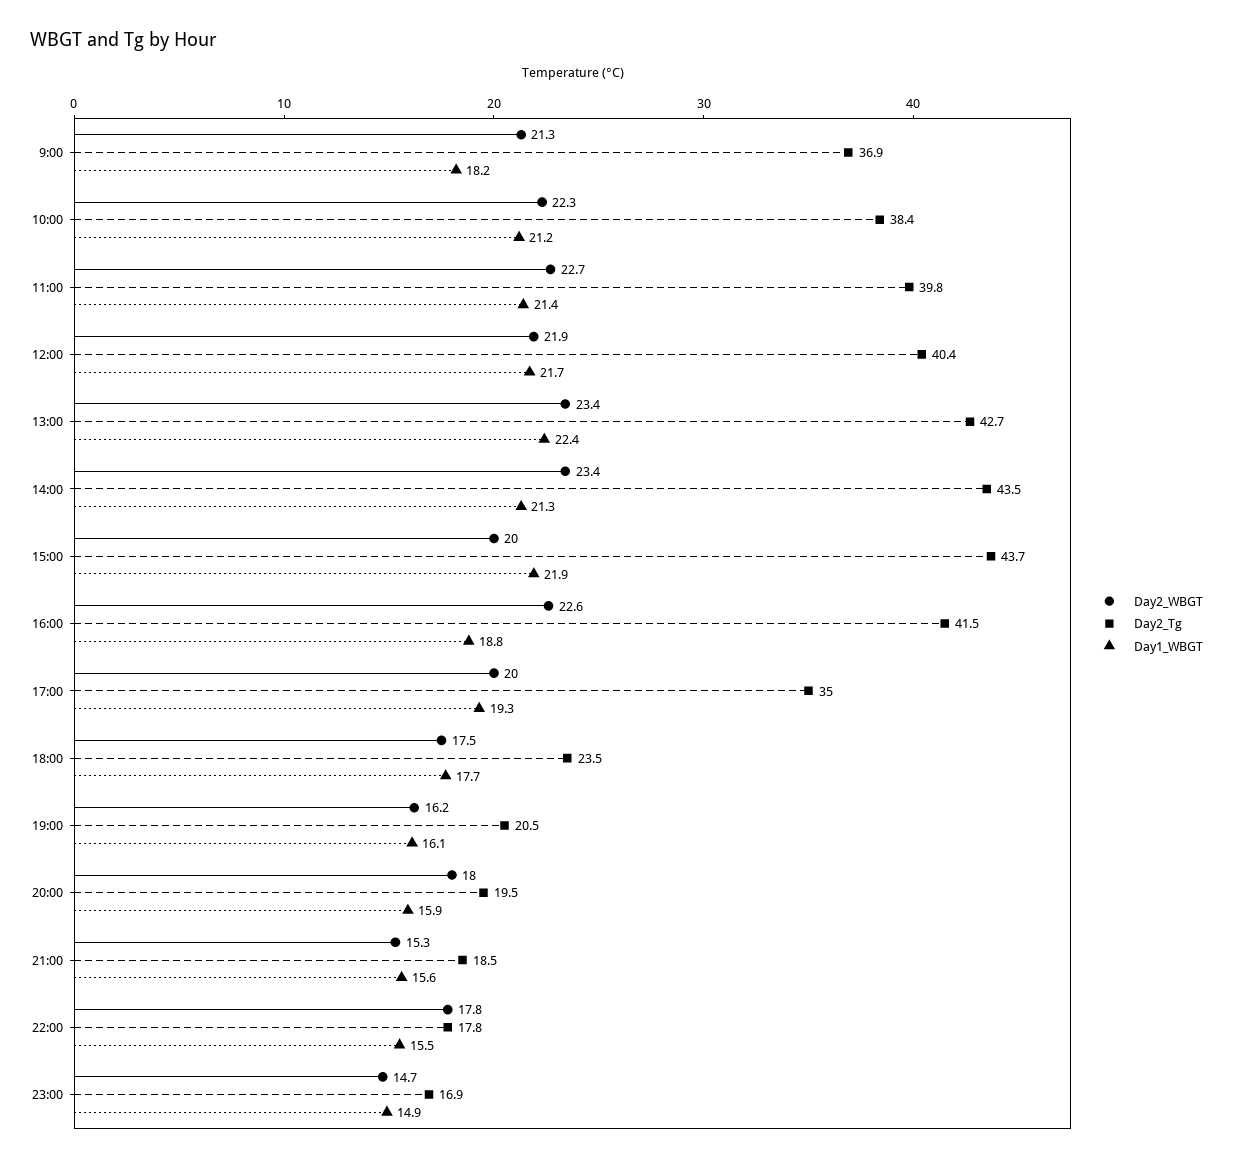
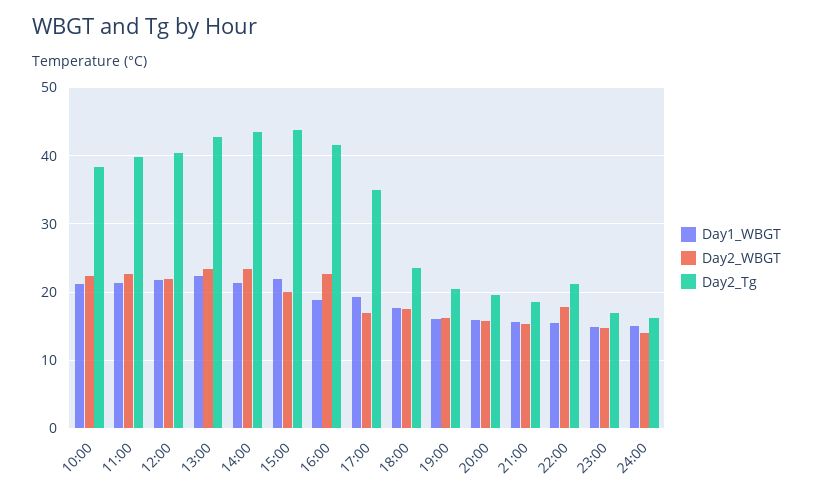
Day2_WBGT, 9:00: 21.3 -> none
Day2_Tg, 9:00: 36.9 -> none
Day1_WBGT, 9:00: 18.2 -> none
Day2_WBGT, 17:00: 20 -> 17
Day2_WBGT, 20:00: 18 -> 16
Day2_Tg, 22:00: 17.8 -> 21
Day1_WBGT, 24:00: none -> 15
Day2_WBGT, 24:00: none -> 14
Day2_Tg, 24:00: none -> 16

